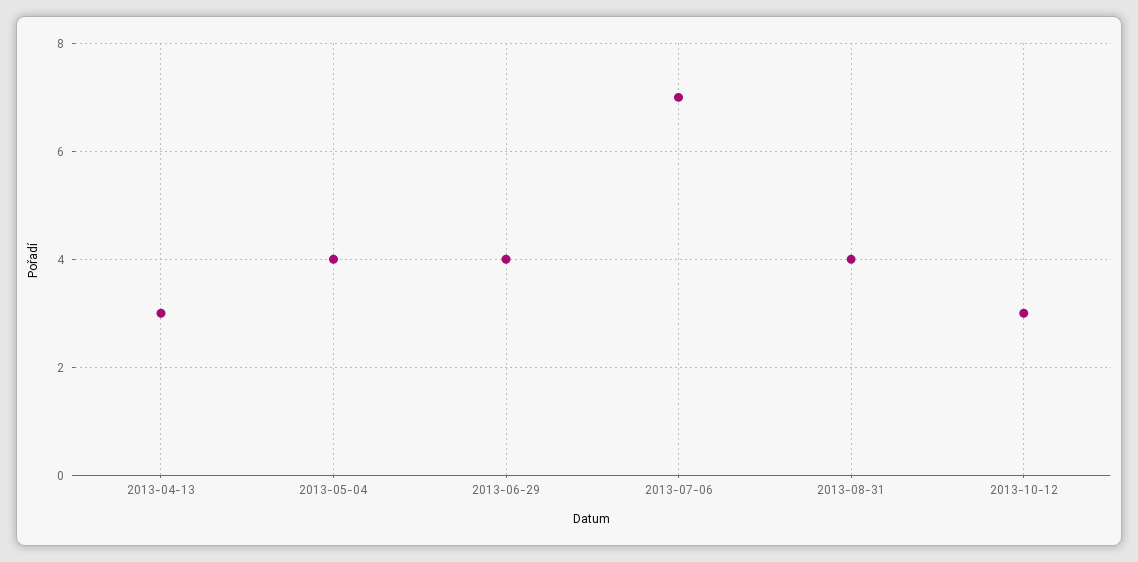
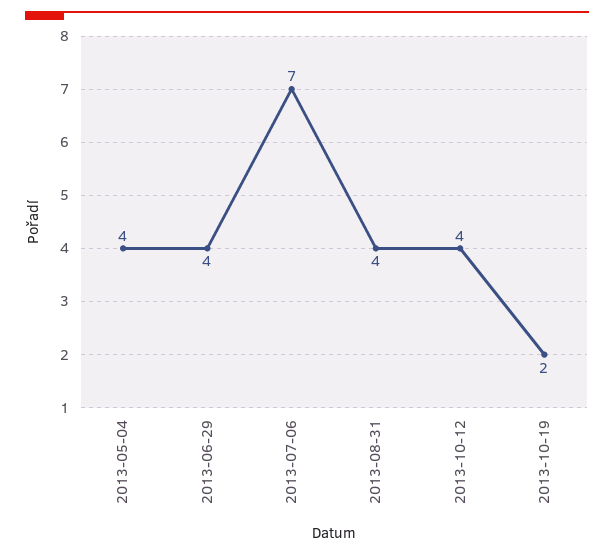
2013-04-13: 3 -> none
2013-10-12: 3 -> 4
2013-10-19: none -> 2

